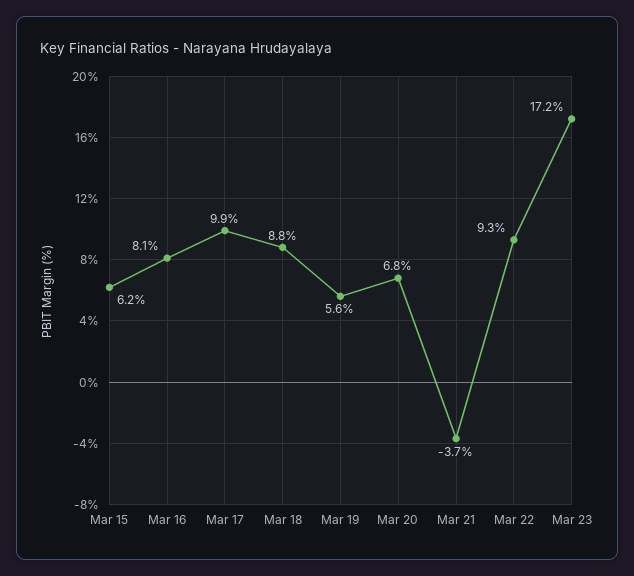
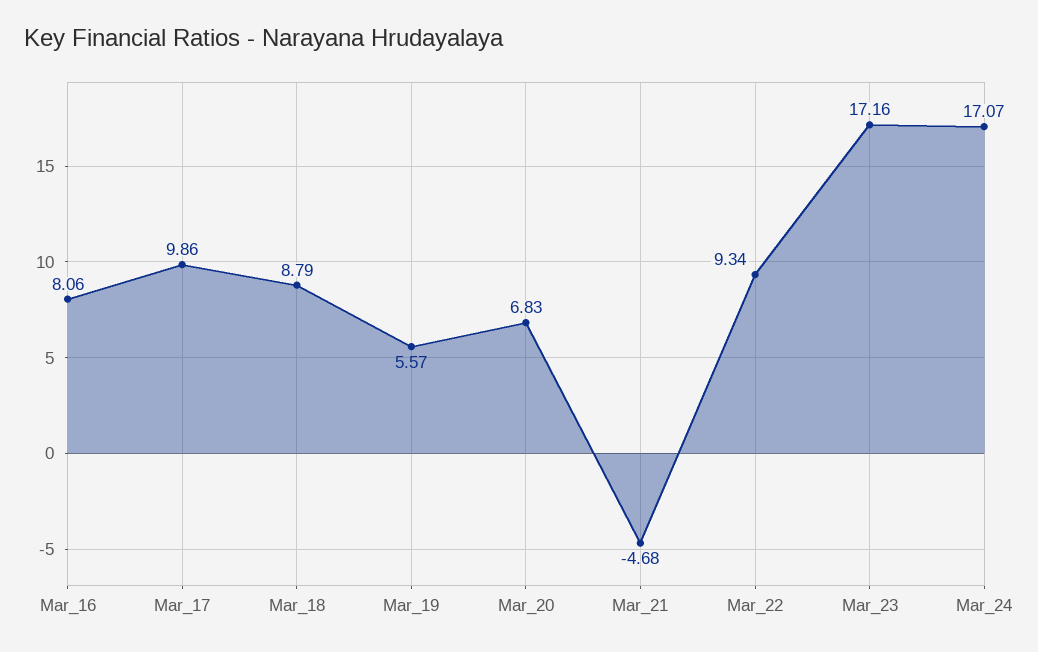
Mar 15: 6.2 -> none
Mar 21: -3.7 -> -4.68
Mar_24: none -> 17.07

